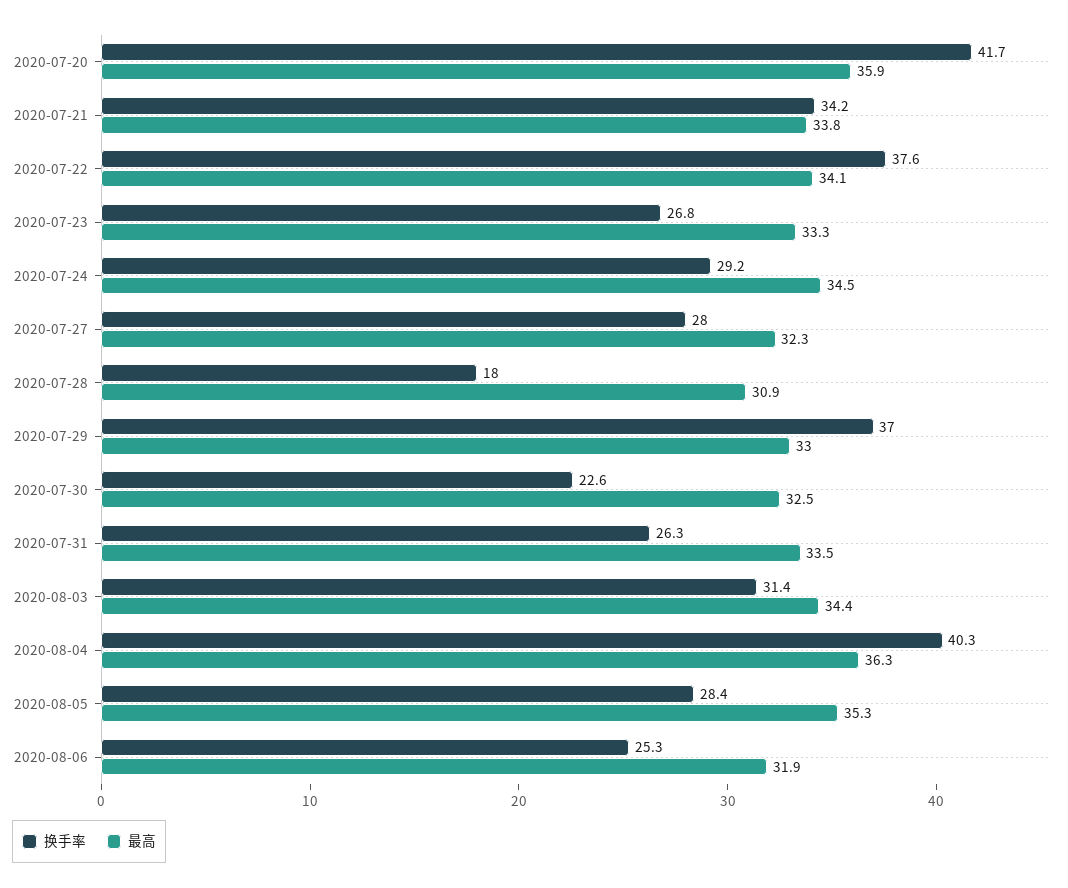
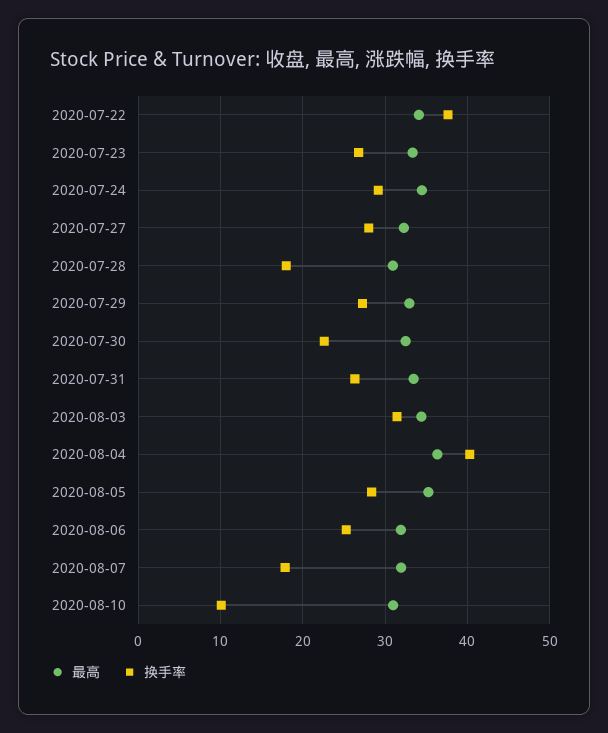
换手率, 2020-07-20: 41.7 -> none
最高, 2020-07-20: 35.9 -> none
换手率, 2020-07-21: 34.2 -> none
最高, 2020-07-21: 33.8 -> none
换手率, 2020-07-29: 37 -> 27
最高, 2020-08-07: none -> 32
换手率, 2020-08-07: none -> 18
最高, 2020-08-10: none -> 31
换手率, 2020-08-10: none -> 10

